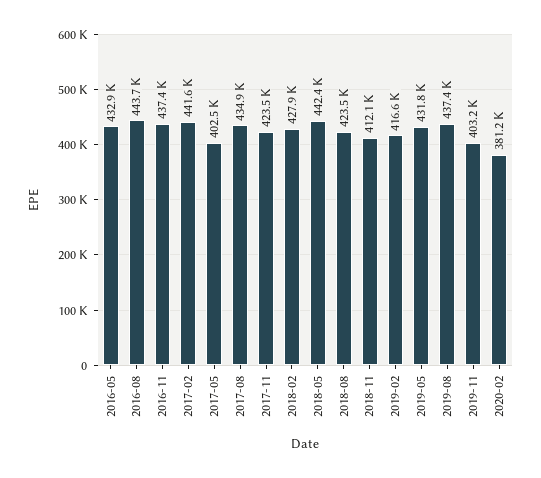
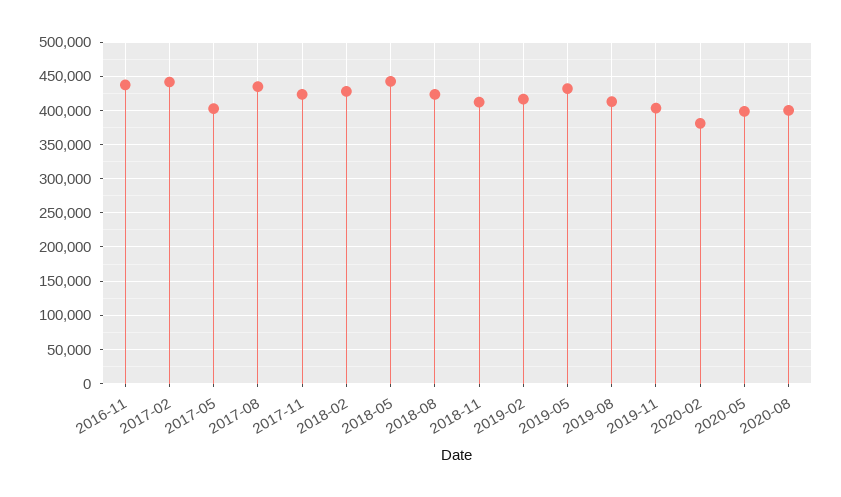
2016-05: 432900 -> none
2016-08: 443700 -> none
2019-08: 437400 -> 410000
2020-05: none -> 400000
2020-08: none -> 400000

